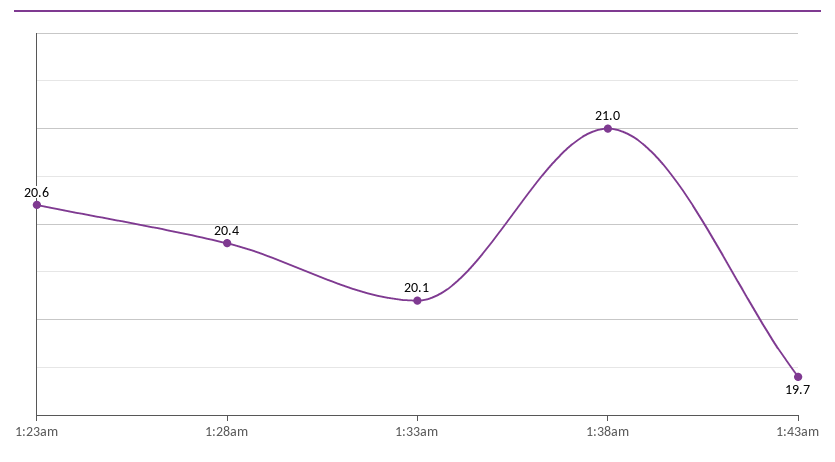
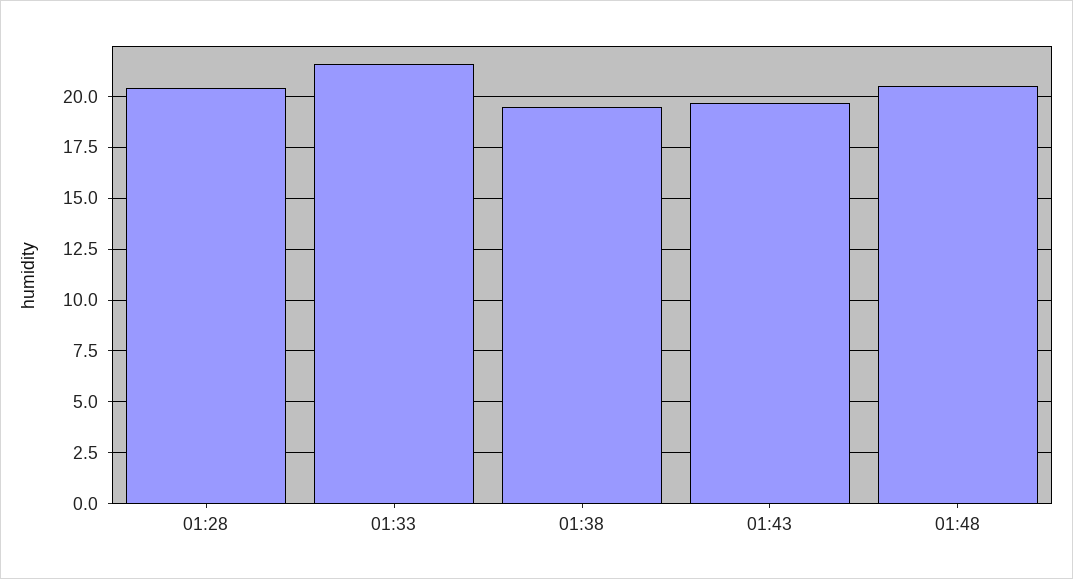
1:23am: 20.6 -> none
1:33am: 20.1 -> 21.5
1:38am: 21 -> 19.5
01:48: none -> 20.5

